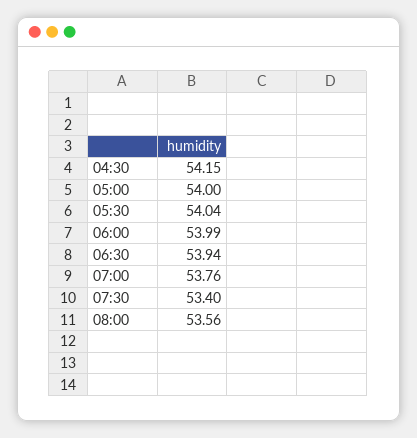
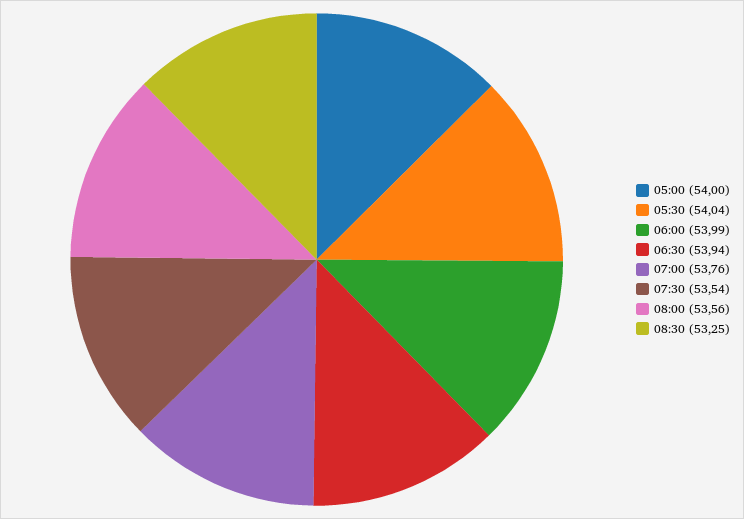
04:30: 54.15 -> none
07:30: 53.4 -> 53.54
08:30: none -> 53.25

